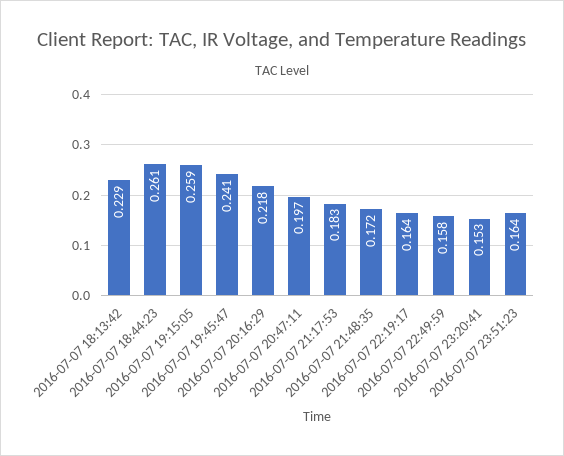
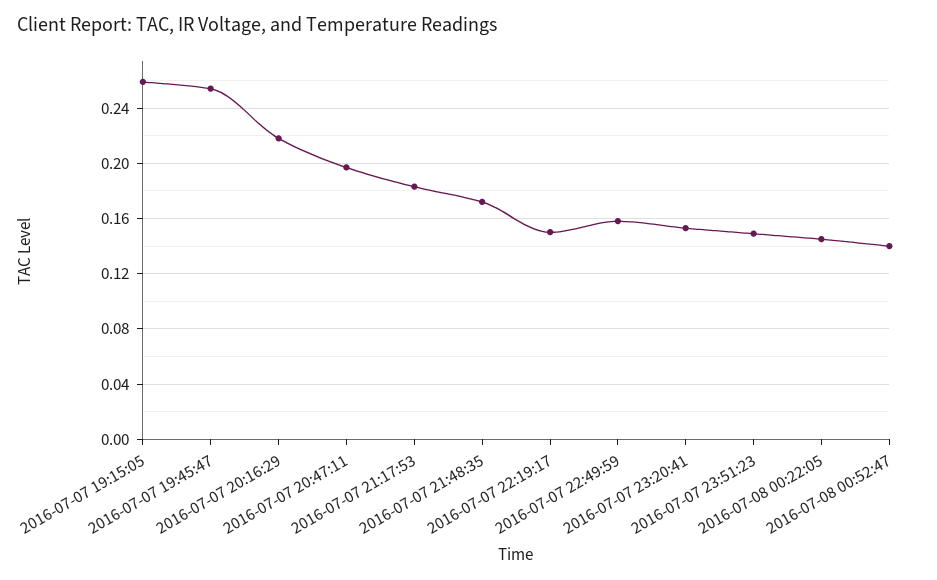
2016-07-07 18:13:42: 0.229 -> none
2016-07-07 18:44:23: 0.261 -> none
2016-07-07 19:45:47: 0.241 -> 0.255
2016-07-07 22:19:17: 0.164 -> 0.15
2016-07-07 23:51:23: 0.164 -> 0.15
2016-07-08 00:22:05: none -> 0.145
2016-07-08 00:52:47: none -> 0.14

